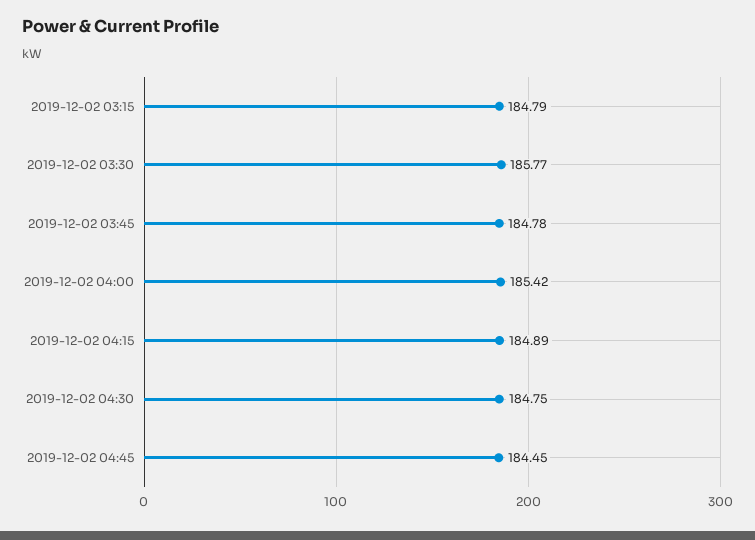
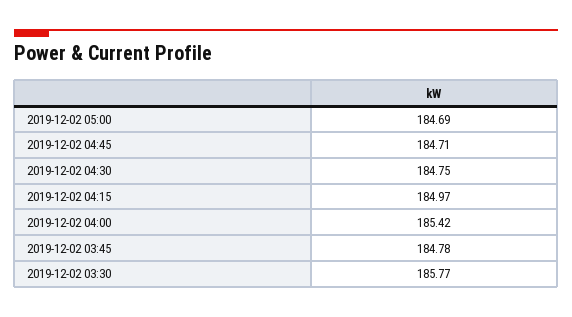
2019-12-02 03:15: 184.79 -> none
2019-12-02 04:15: 184.89 -> 184.97
2019-12-02 04:45: 184.45 -> 184.71
2019-12-02 05:00: none -> 184.69

